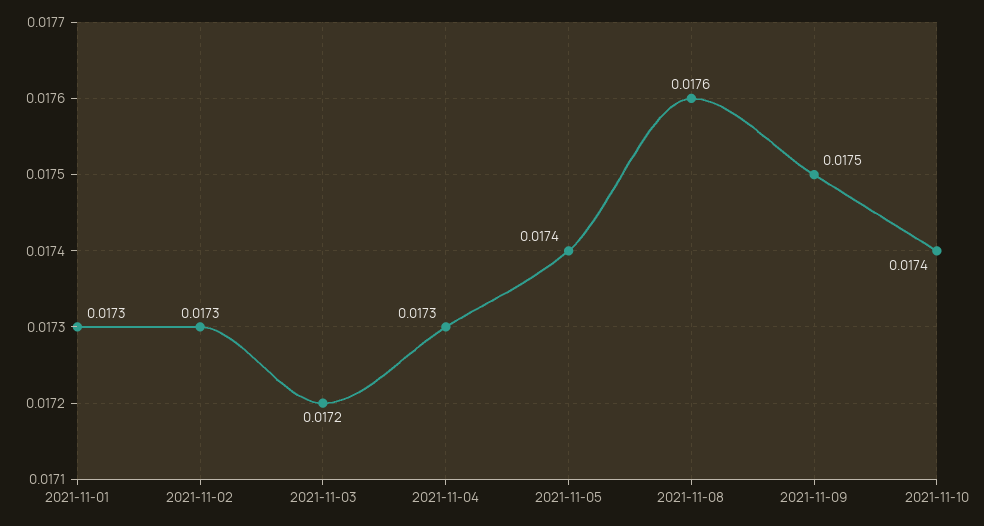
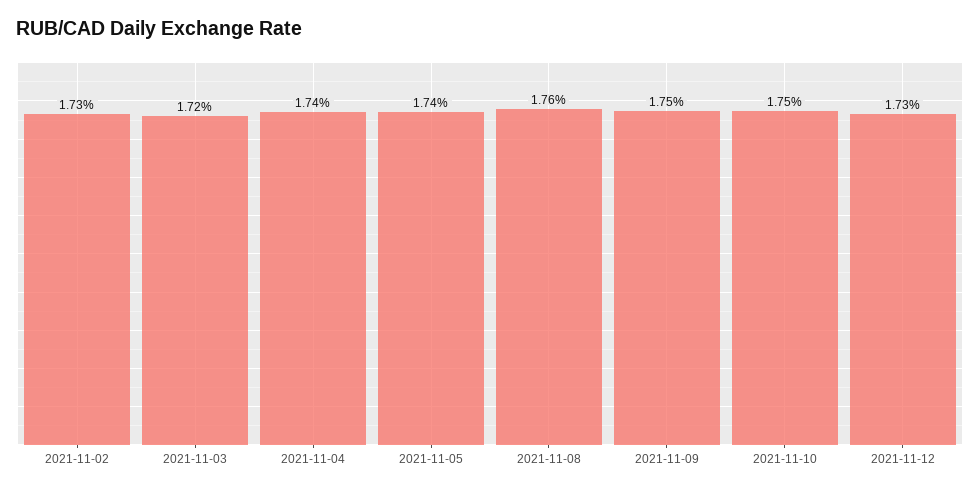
2021-11-01: 0.0173 -> none
2021-11-04: 0.0173 -> 0.0174
2021-11-10: 0.0174 -> 0.0175
2021-11-12: none -> 0.0173

